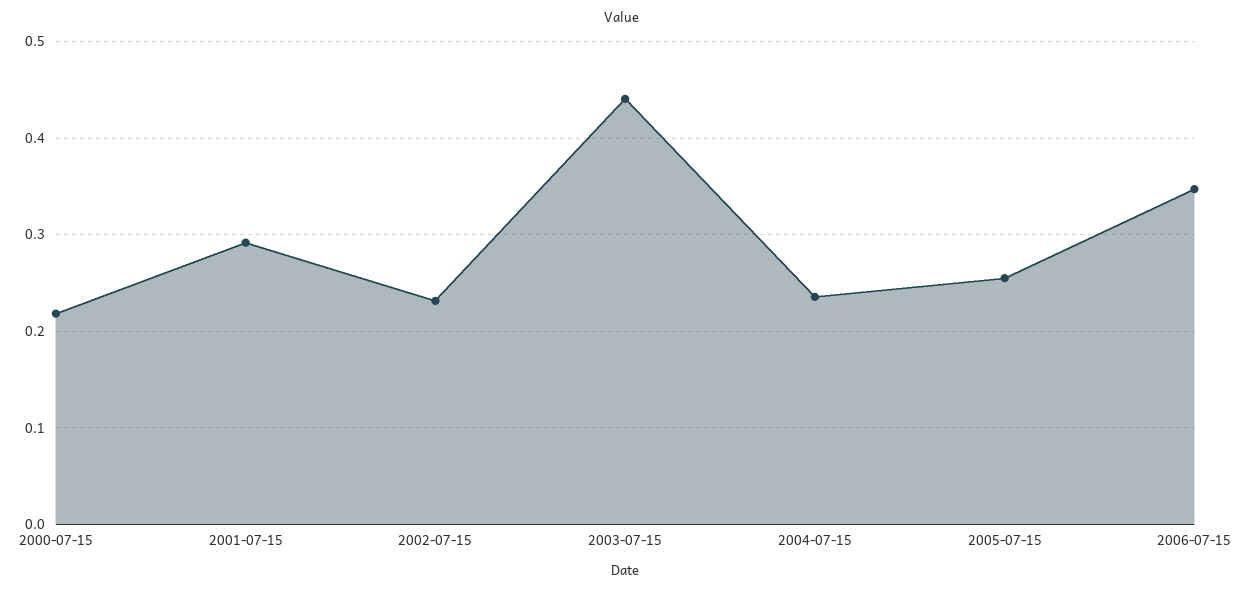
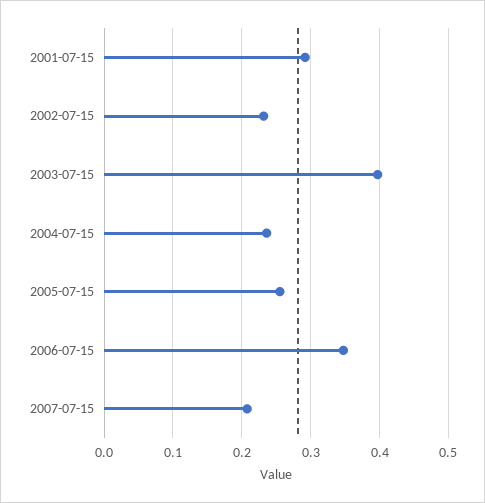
2000-07-15: 0.22 -> none
2003-07-15: 0.44 -> 0.4
2007-07-15: none -> 0.21

